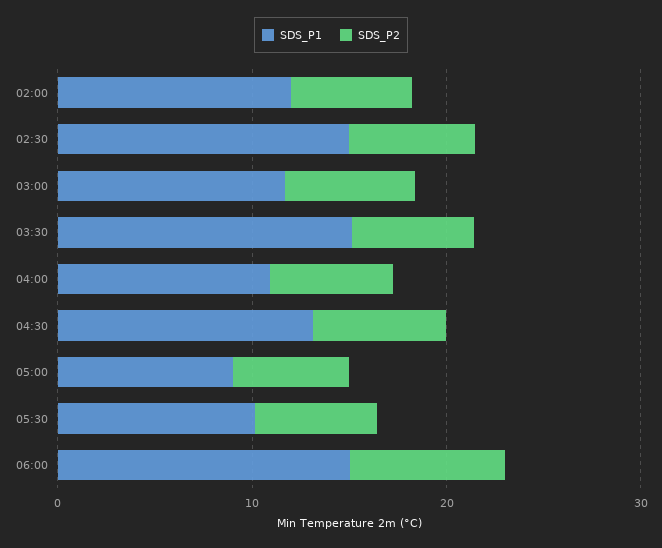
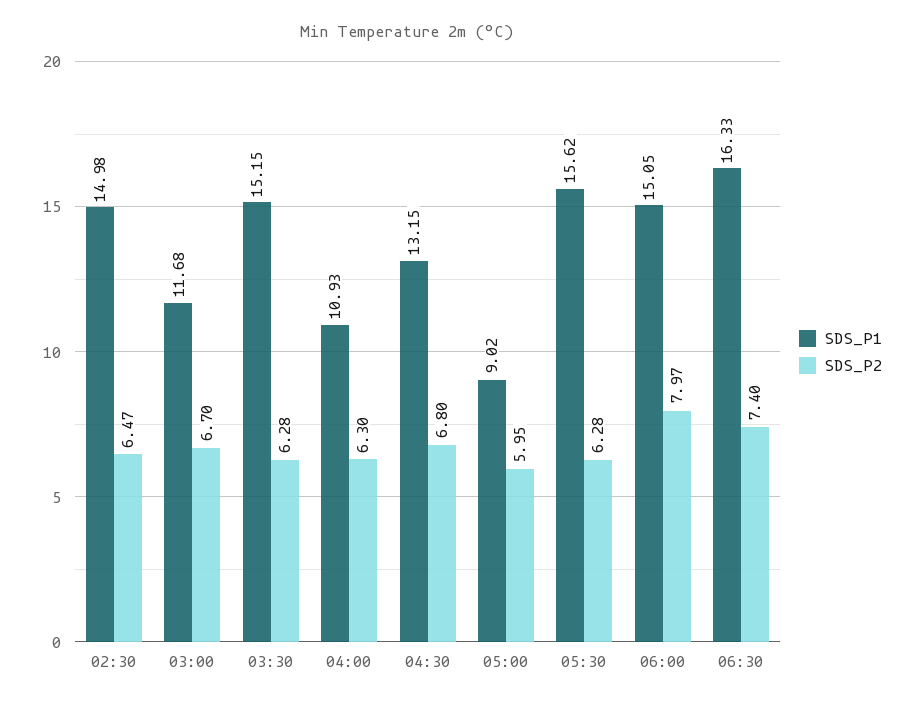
SDS_P1, 02:00: 12 -> none
SDS_P2, 02:00: 6 -> none
SDS_P1, 05:30: 10 -> 15.62
SDS_P1, 06:30: none -> 16.33
SDS_P2, 06:30: none -> 7.4

